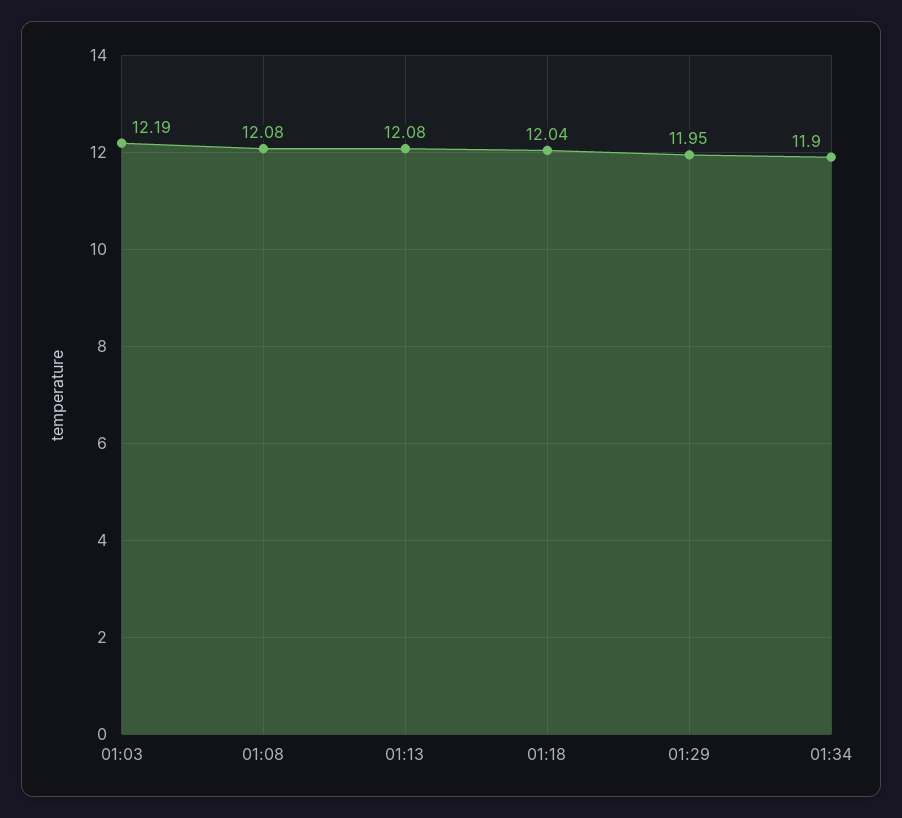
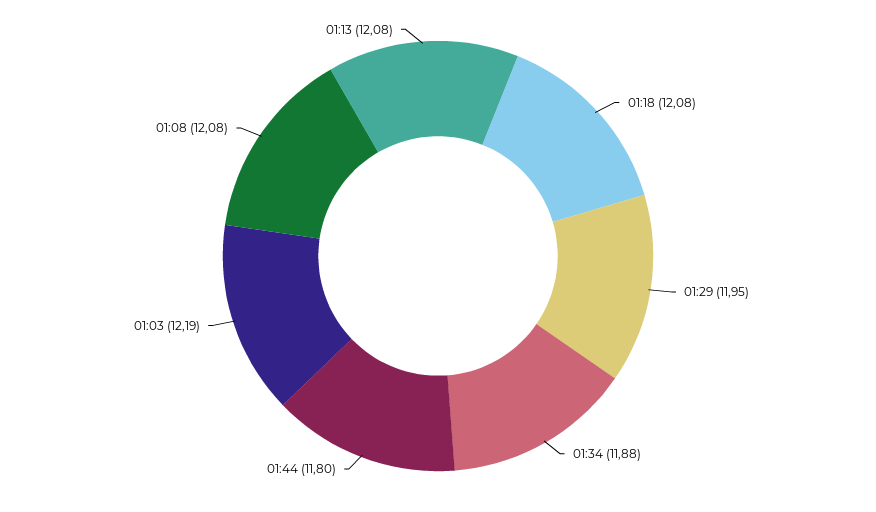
01:18: 12.04 -> 12.08
01:34: 11.9 -> 11.88
01:44: none -> 11.8

